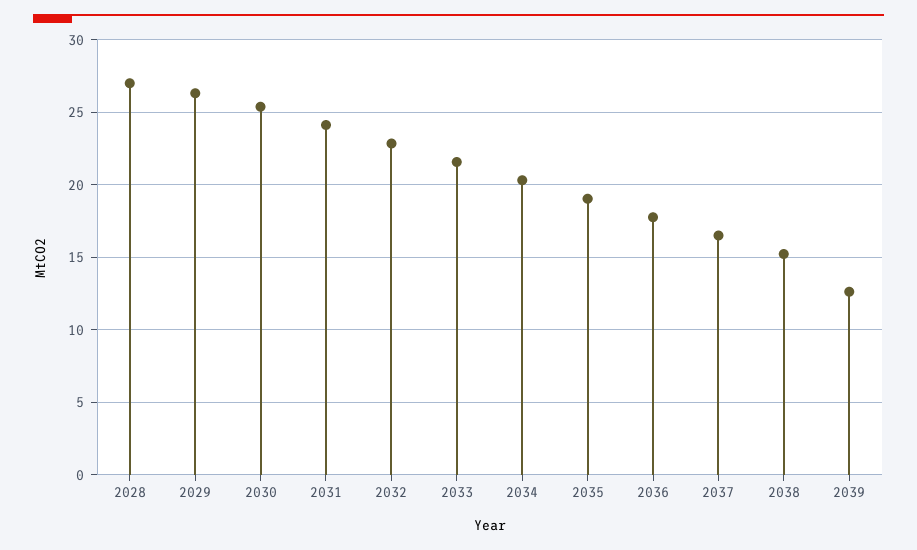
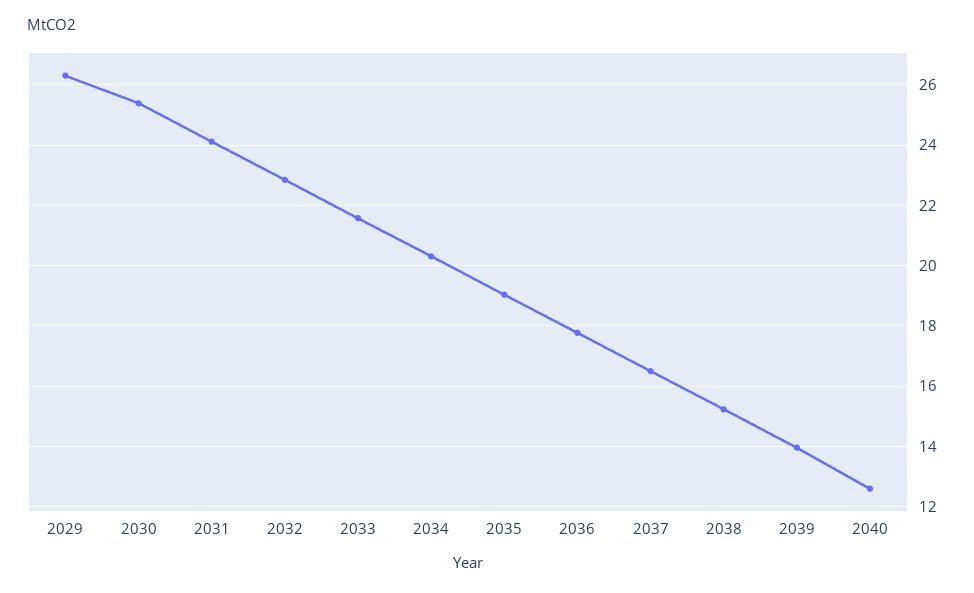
2028: 27 -> none
2039: 12.5 -> 14
2040: none -> 12.6

